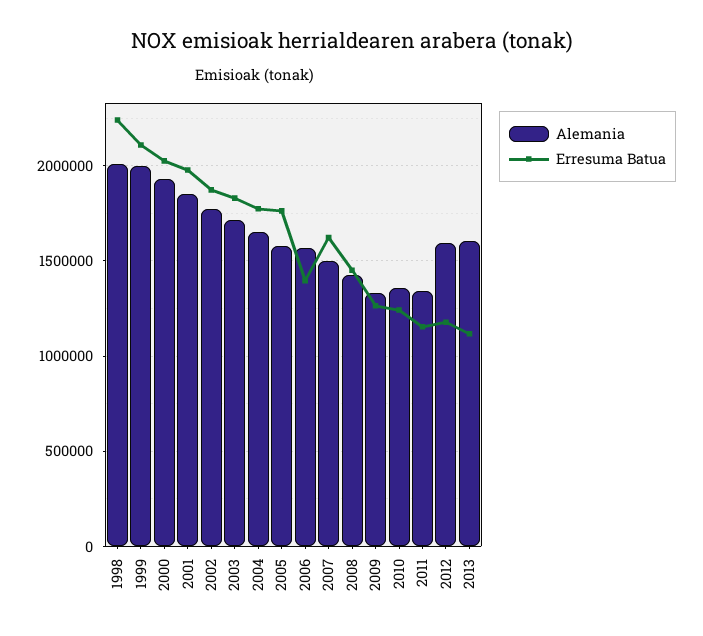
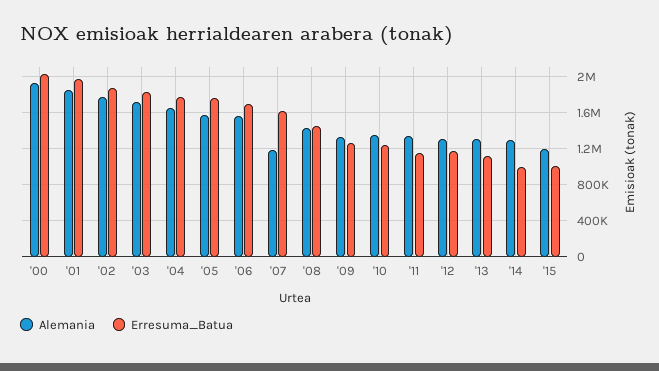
Alemania, 1998: 2000000 -> none
Erresuma Batua, 1998: 2250000 -> none
Alemania, 1999: 2000000 -> none
Erresuma Batua, 1999: 2100000 -> none
Erresuma Batua, 2006: 1400000 -> 1700000
Alemania, 2007: 1500000 -> 1200000
Alemania, 2012: 1600000 -> 1300000
Alemania, 2013: 1600000 -> 1300000
Alemania, '14: none -> 1300000
Erresuma Batua, '14: none -> 1000000
Alemania, '15: none -> 1200000
Erresuma Batua, '15: none -> 1000000

